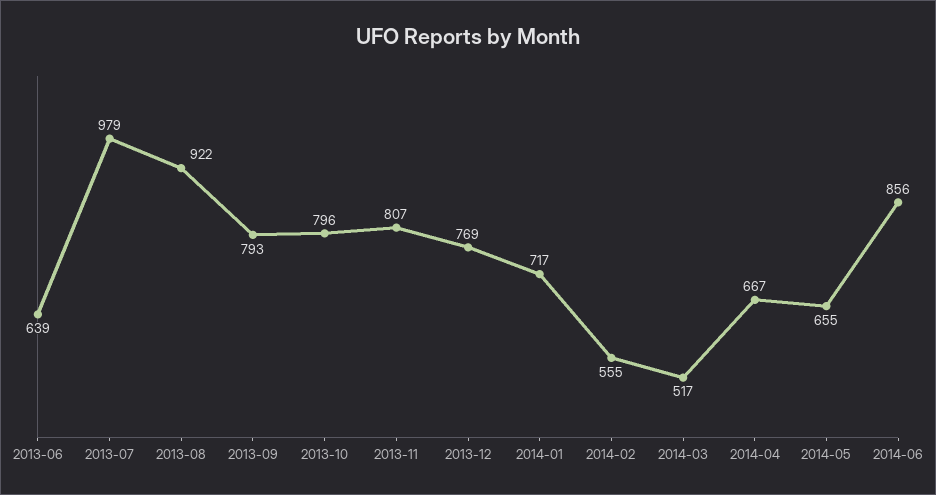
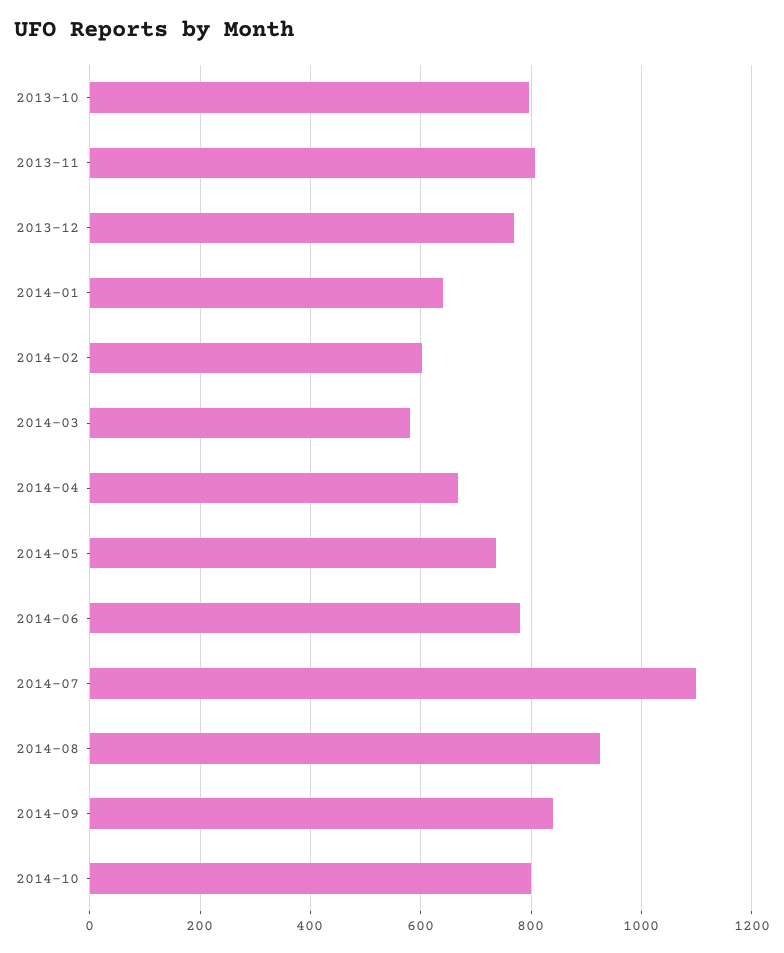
2013-06: 639 -> none
2013-07: 979 -> none
2013-08: 922 -> none
2013-09: 793 -> none
2014-01: 717 -> 640
2014-02: 555 -> 600
2014-03: 517 -> 580
2014-05: 655 -> 740
2014-06: 856 -> 780
2014-07: none -> 1100
2014-08: none -> 920
2014-09: none -> 840
2014-10: none -> 800

